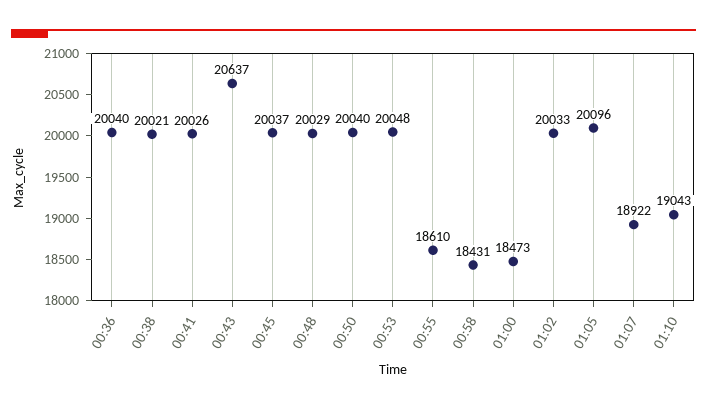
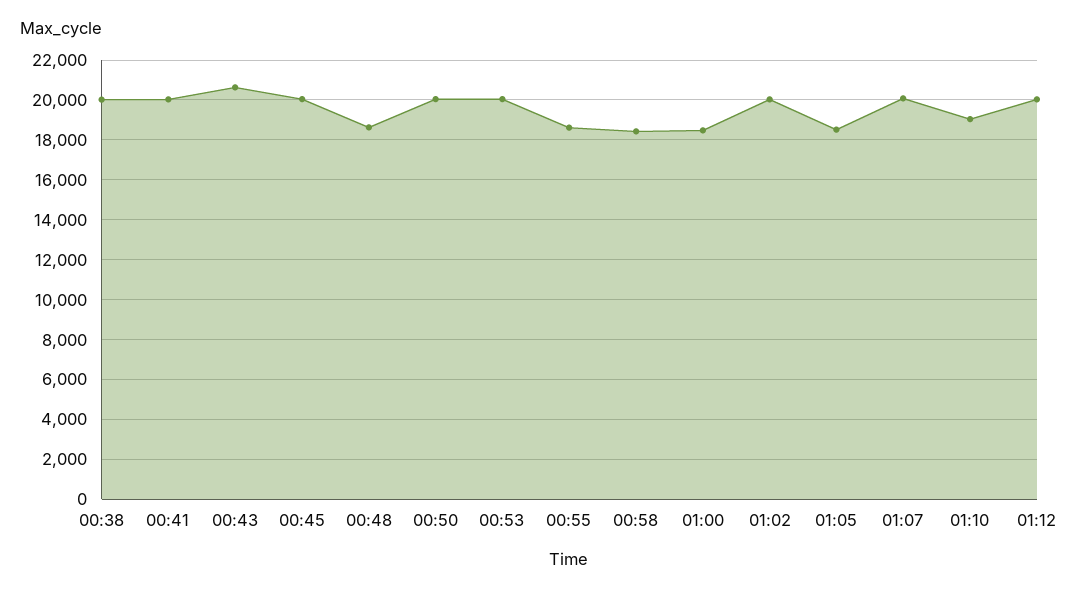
00:36: 20040 -> none
00:48: 20029 -> 18500
01:05: 20096 -> 18500
01:07: 18922 -> 20000
01:12: none -> 20000

